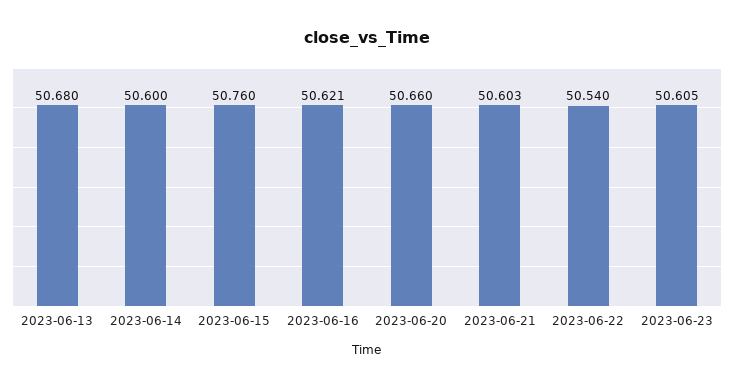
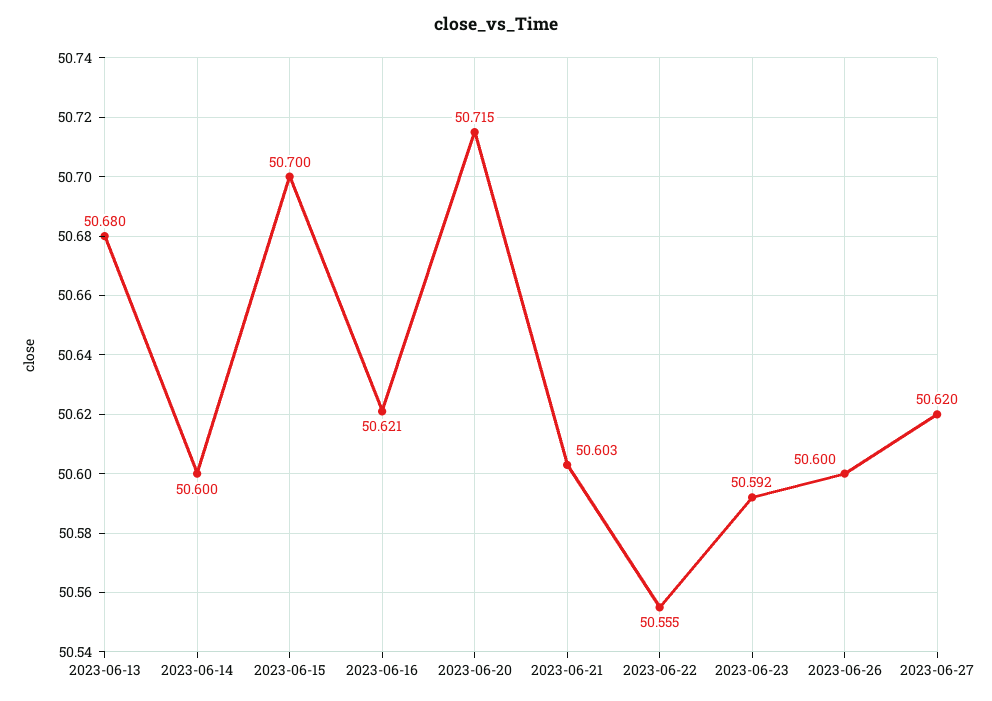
2023-06-15: 50.76 -> 50.7
2023-06-20: 50.66 -> 50.715
2023-06-22: 50.54 -> 50.555
2023-06-23: 50.605 -> 50.592
2023-06-26: none -> 50.6
2023-06-27: none -> 50.62

